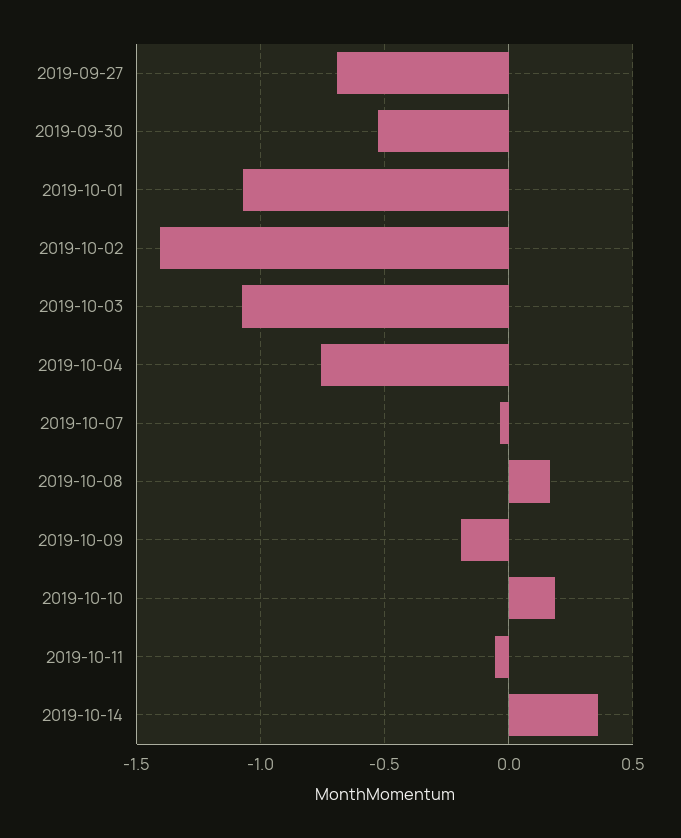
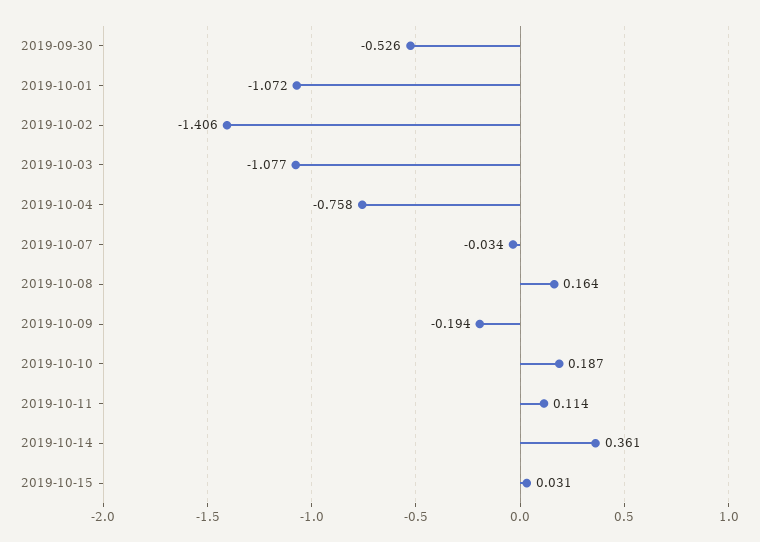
2019-09-27: -0.7 -> none
2019-10-11: -0.05 -> 0.114
2019-10-15: none -> 0.031

